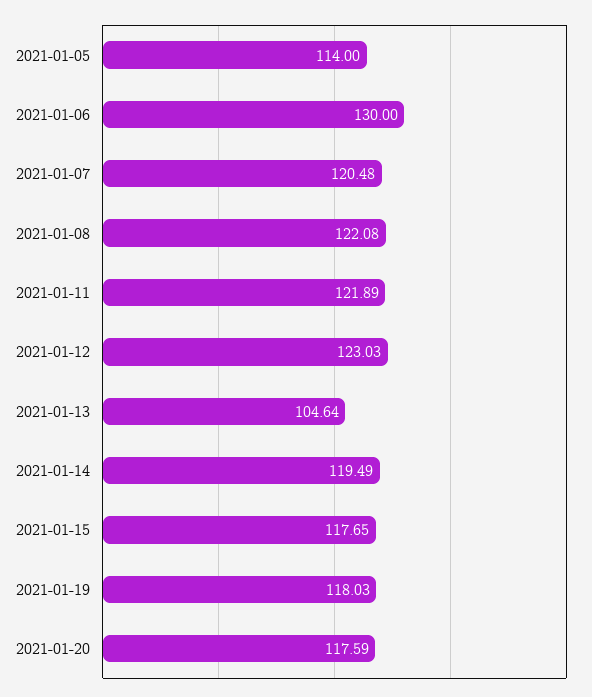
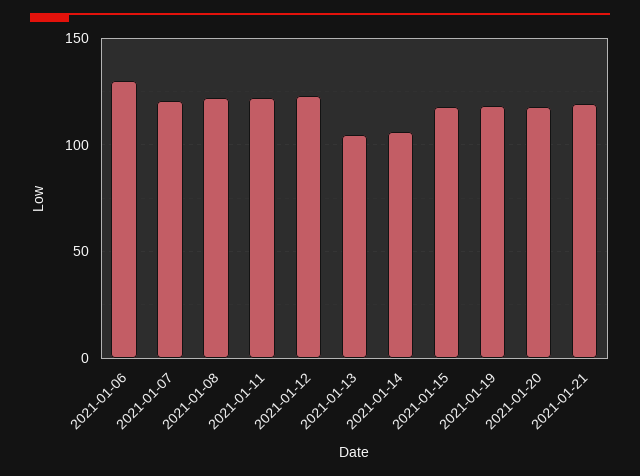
2021-01-05: 114 -> none
2021-01-14: 119.49 -> 105
2021-01-21: none -> 120

